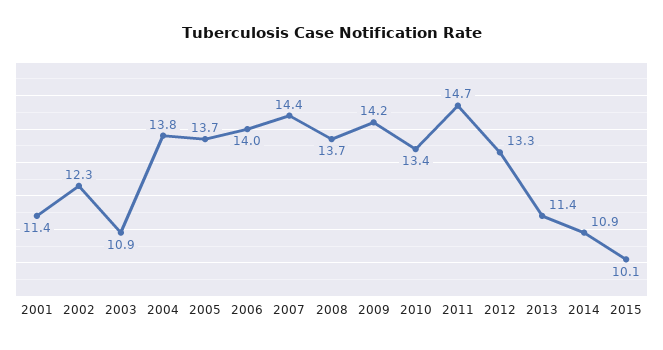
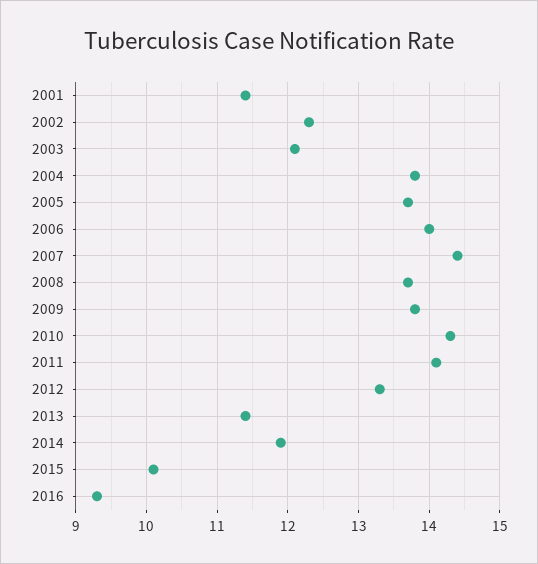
2003: 10.9 -> 12.1
2009: 14.2 -> 13.8
2010: 13.4 -> 14.3
2011: 14.7 -> 14.1
2014: 10.9 -> 11.9
2016: none -> 9.3

